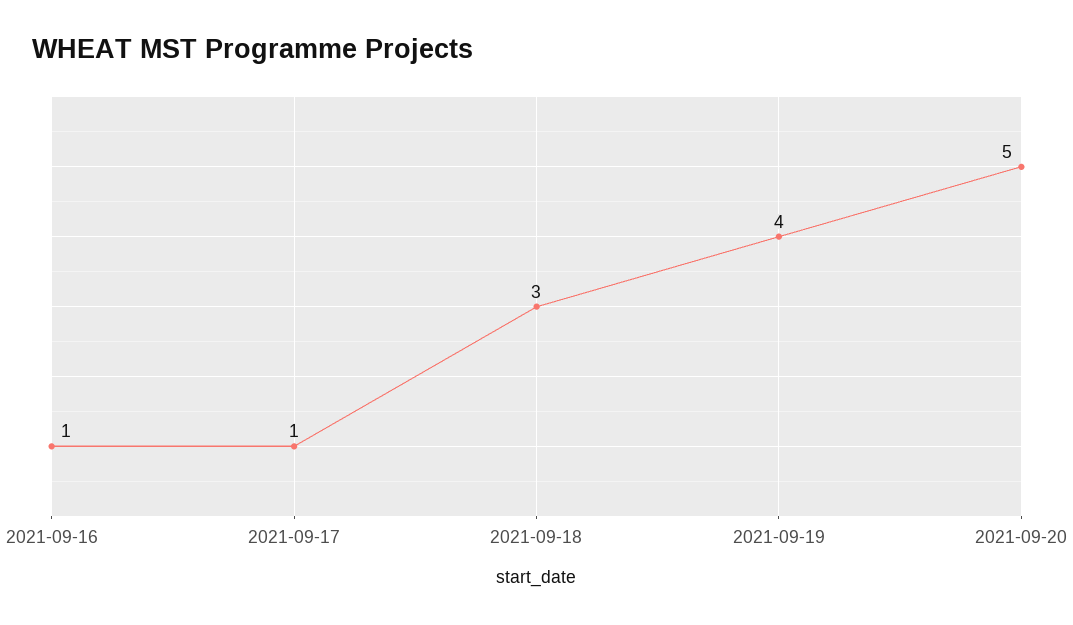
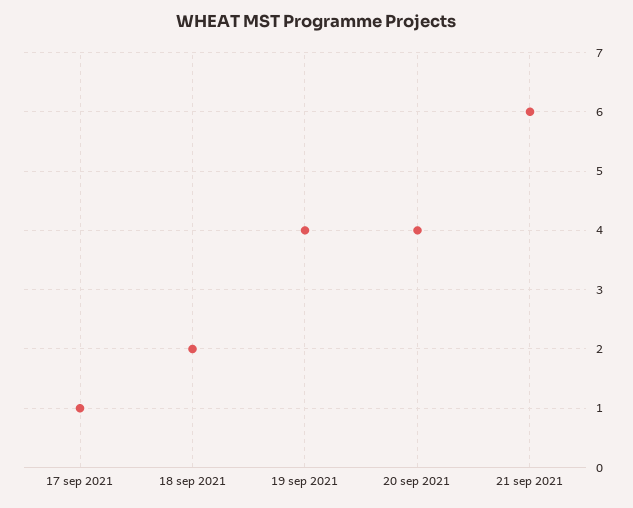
2021-09-16: 1 -> none
2021-09-18: 3 -> 2
2021-09-20: 5 -> 4
21 sep 2021: none -> 6

